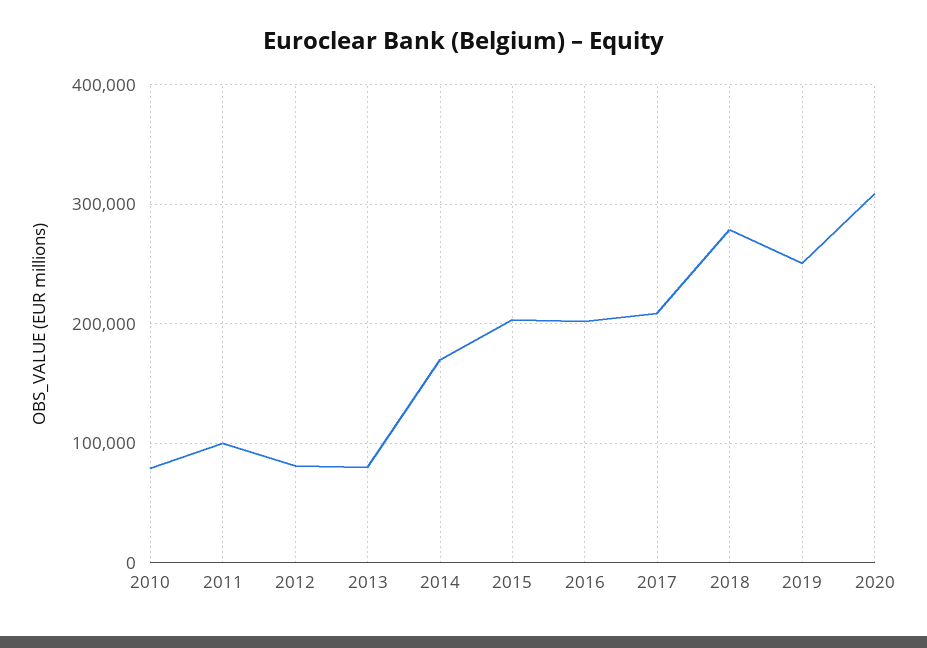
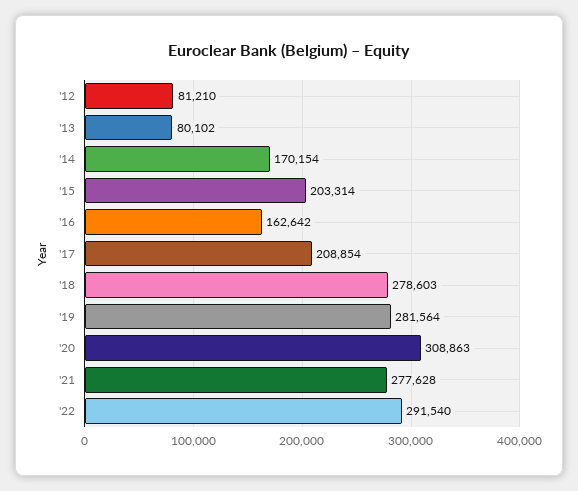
2010: 80000 -> none
2011: 100000 -> none
2016: 200000 -> 162642
2019: 250000 -> 281564
'21: none -> 277628
'22: none -> 291540

